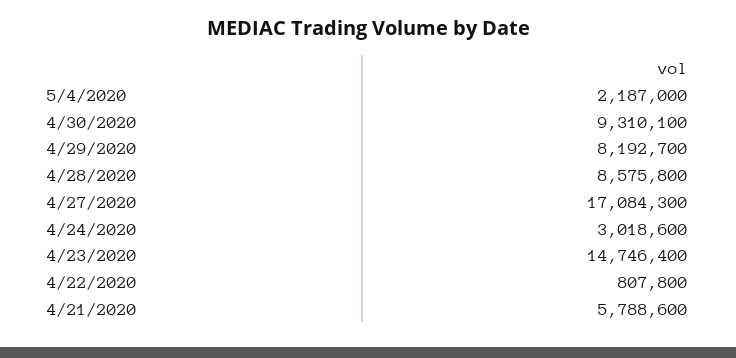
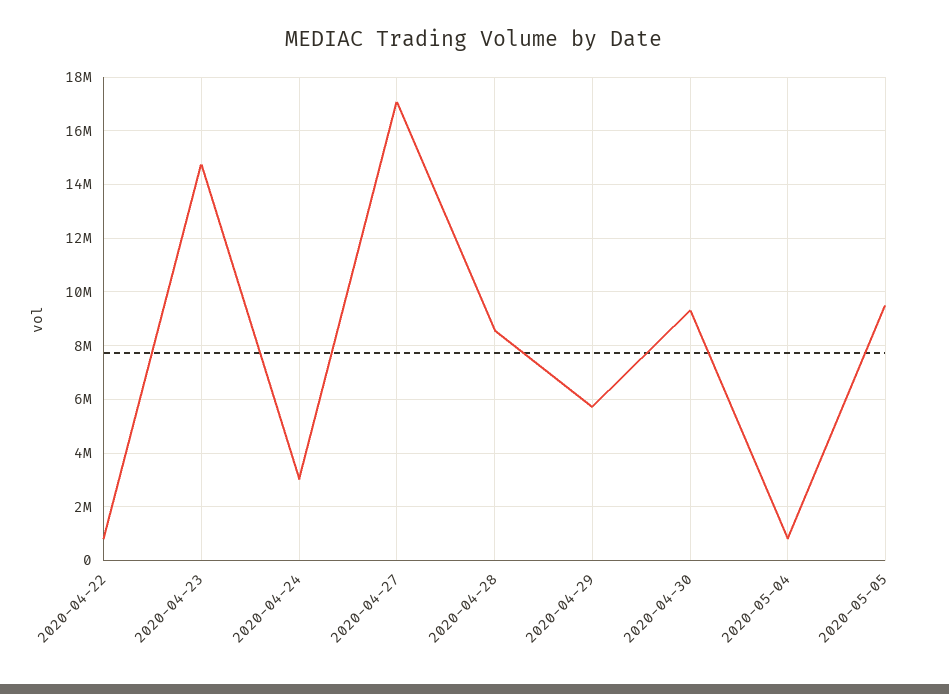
5/4/2020: 2187000 -> 750000
4/29/2020: 8192700 -> 5750000
4/21/2020: 5788600 -> none
2020-05-05: none -> 9500000

